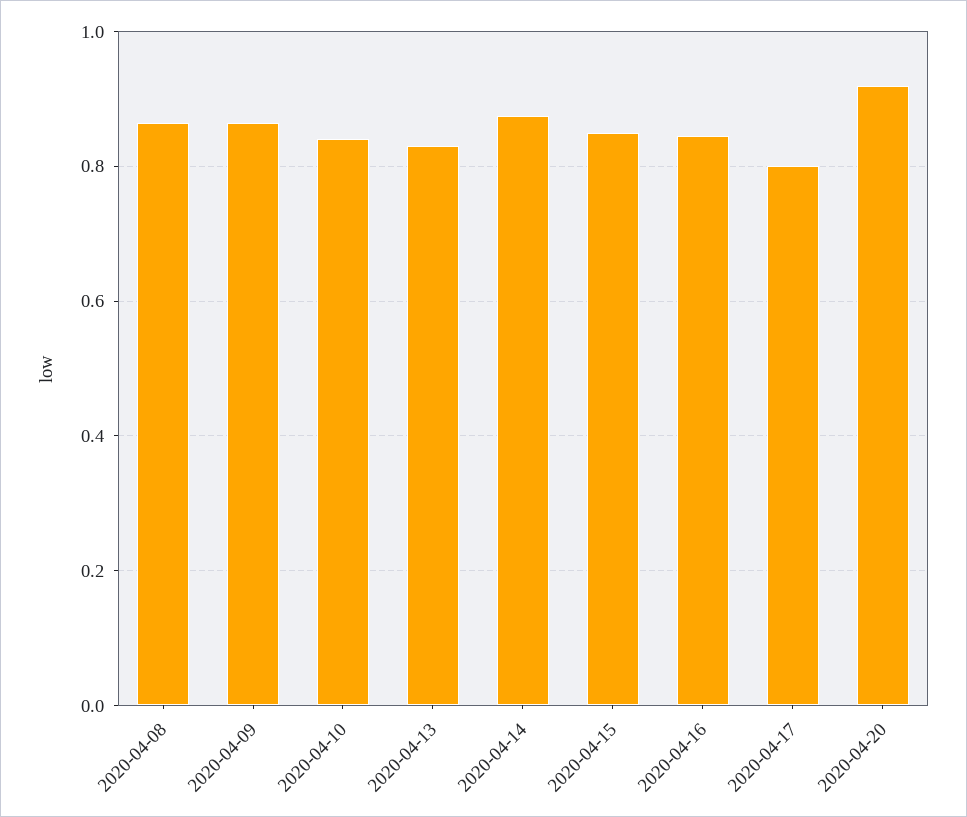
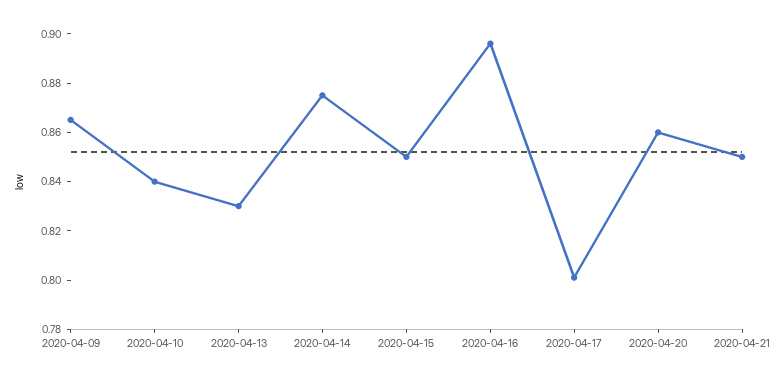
2020-04-08: 0.86 -> none
2020-04-16: 0.84 -> 0.895
2020-04-20: 0.92 -> 0.86
2020-04-21: none -> 0.85

